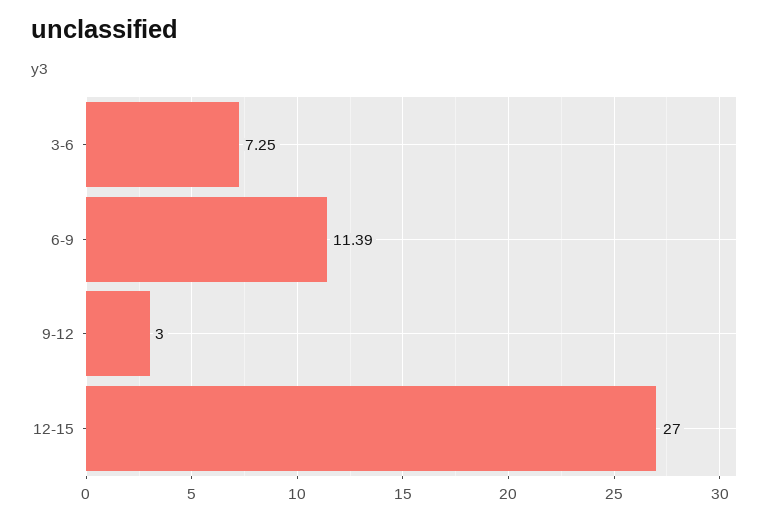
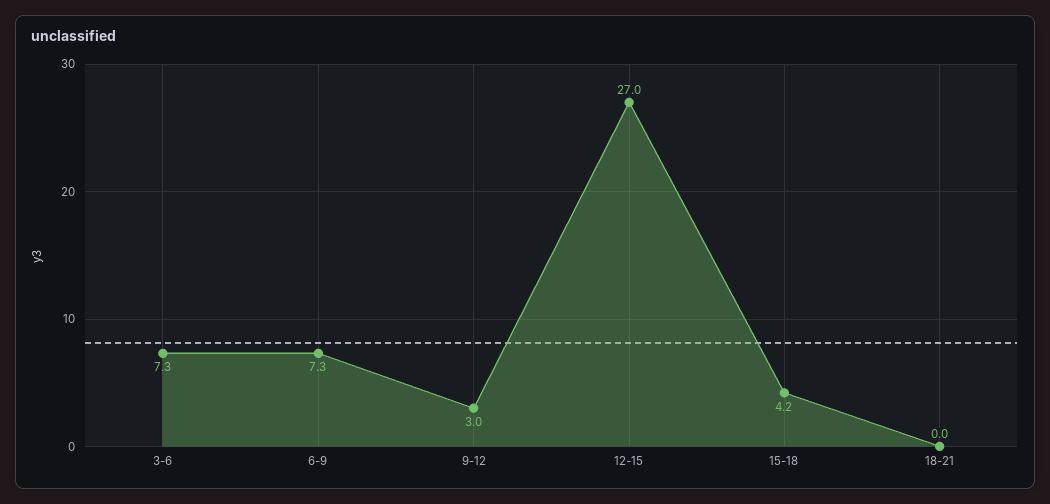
6-9: 11.39 -> 7.3
15-18: none -> 4.2
18-21: none -> 0

